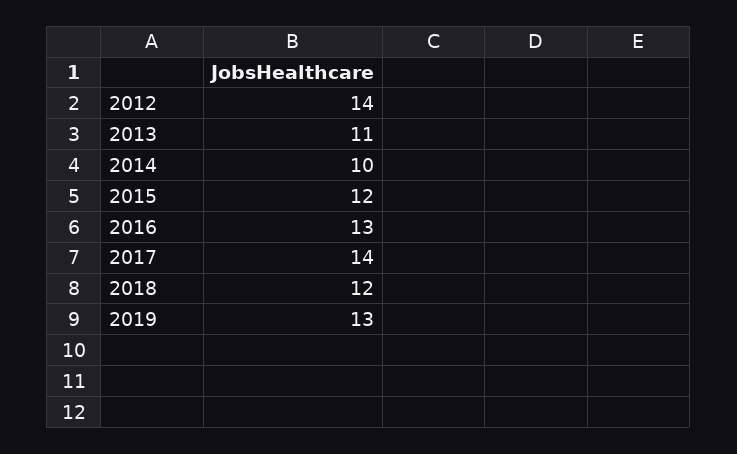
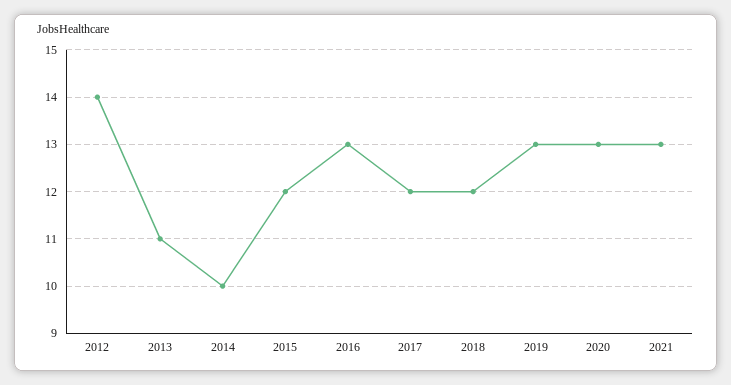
2017: 14 -> 12
2020: none -> 13
2021: none -> 13

